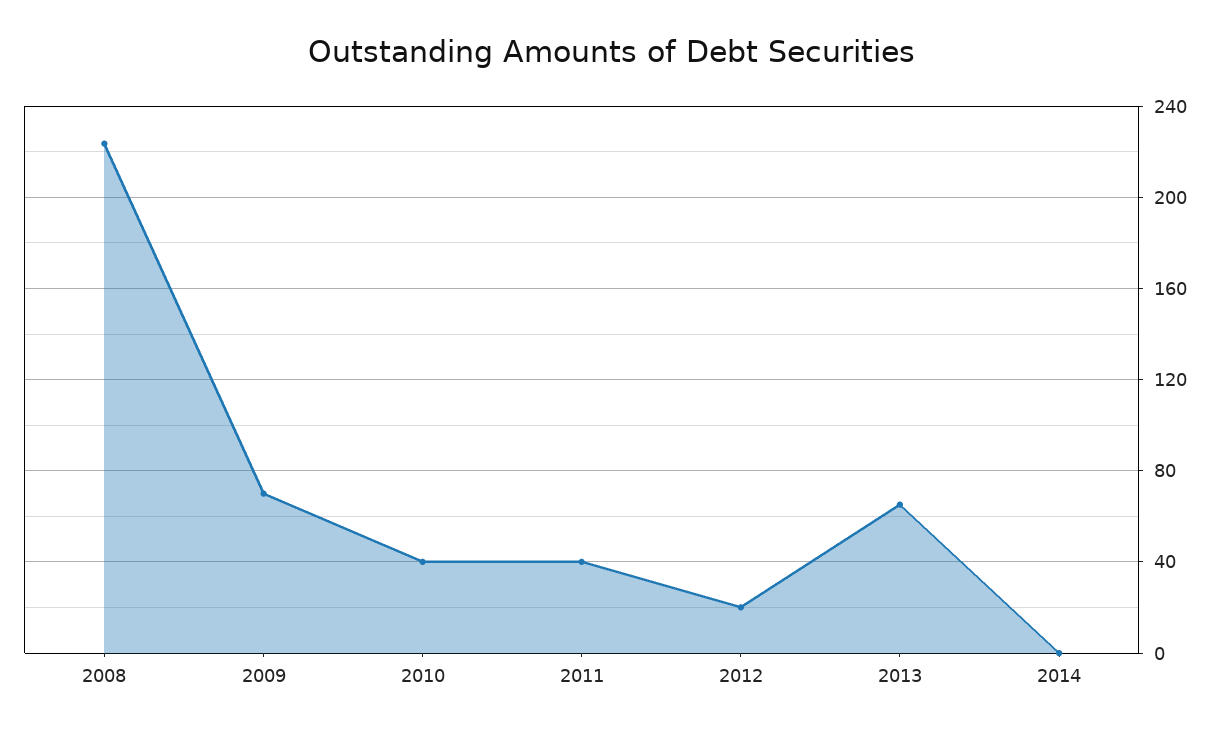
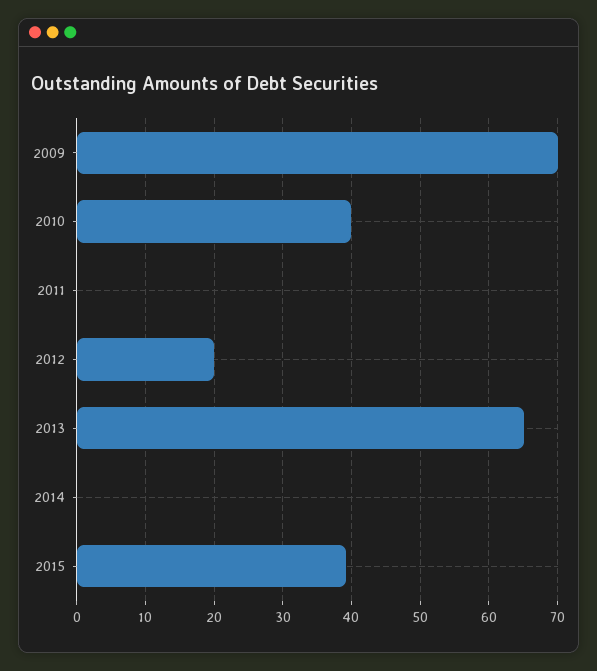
2008: 225 -> none
2011: 40 -> 0
2015: none -> 39

